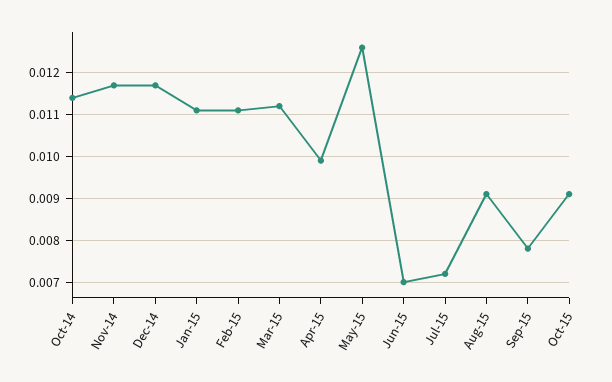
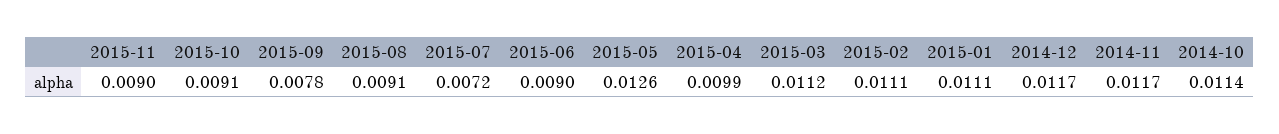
Jun-15: 0.007 -> 0.009
2015-11: none -> 0.009

